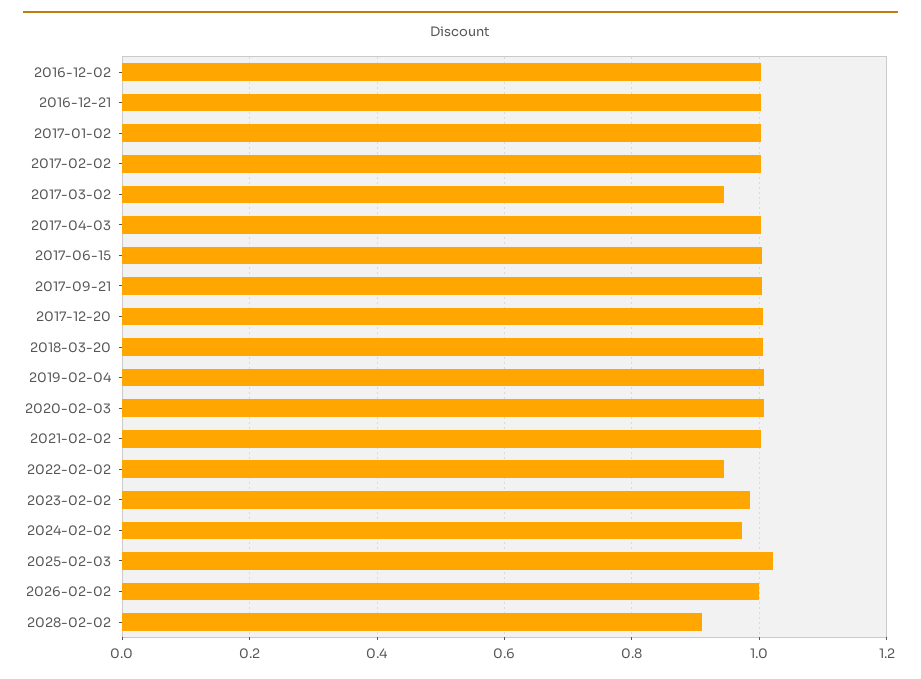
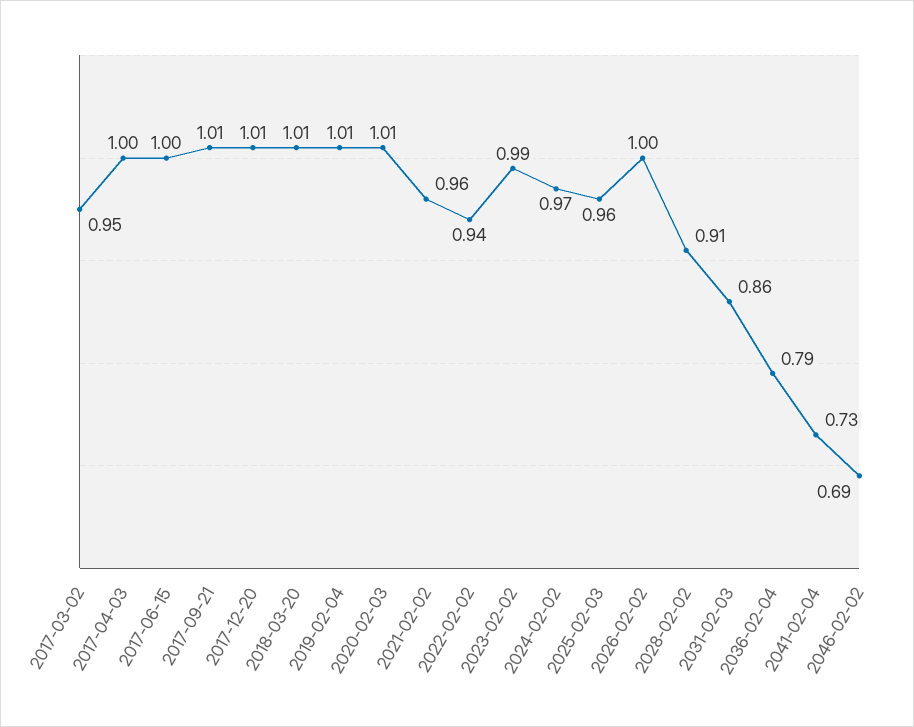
2016-12-02: 1 -> none
2016-12-21: 1 -> none
2017-01-02: 1 -> none
2017-02-02: 1 -> none
2021-02-02: 1 -> 0.96
2025-02-03: 1.02 -> 0.96
2031-02-03: none -> 0.86
2036-02-04: none -> 0.79
2041-02-04: none -> 0.73
2046-02-02: none -> 0.69

